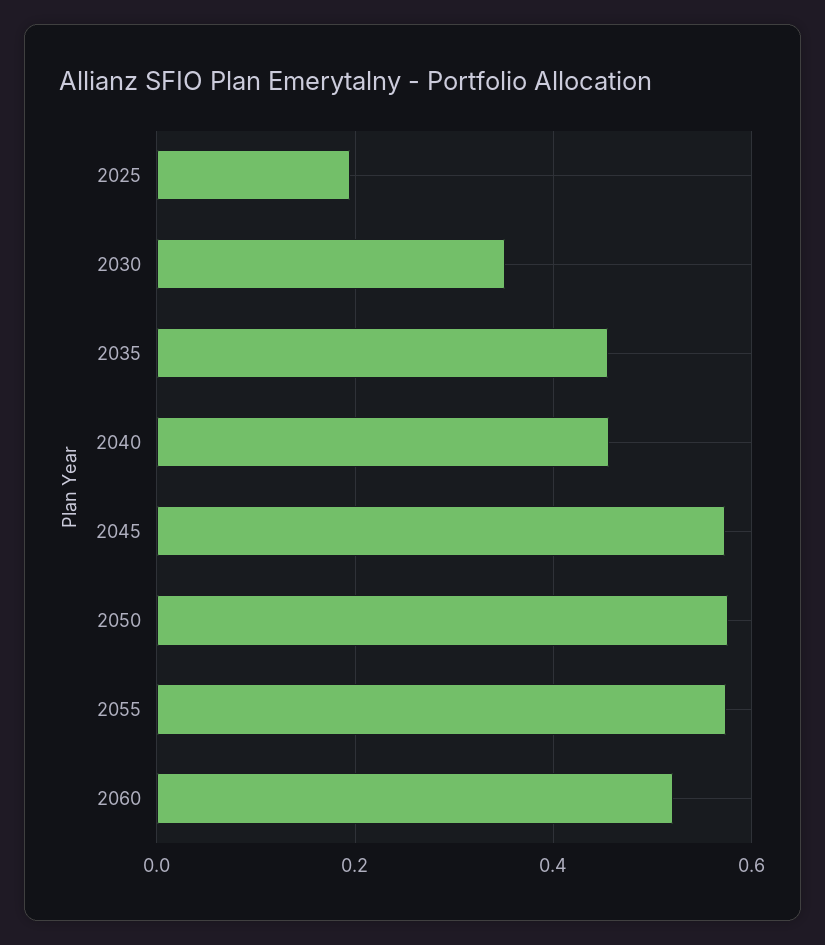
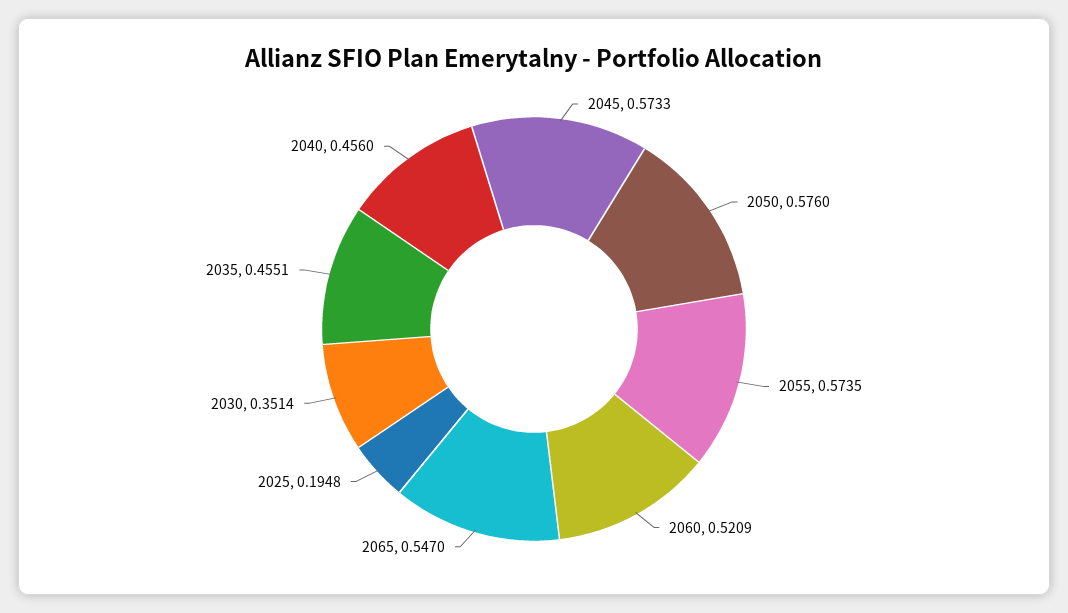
2065: none -> 0.547

